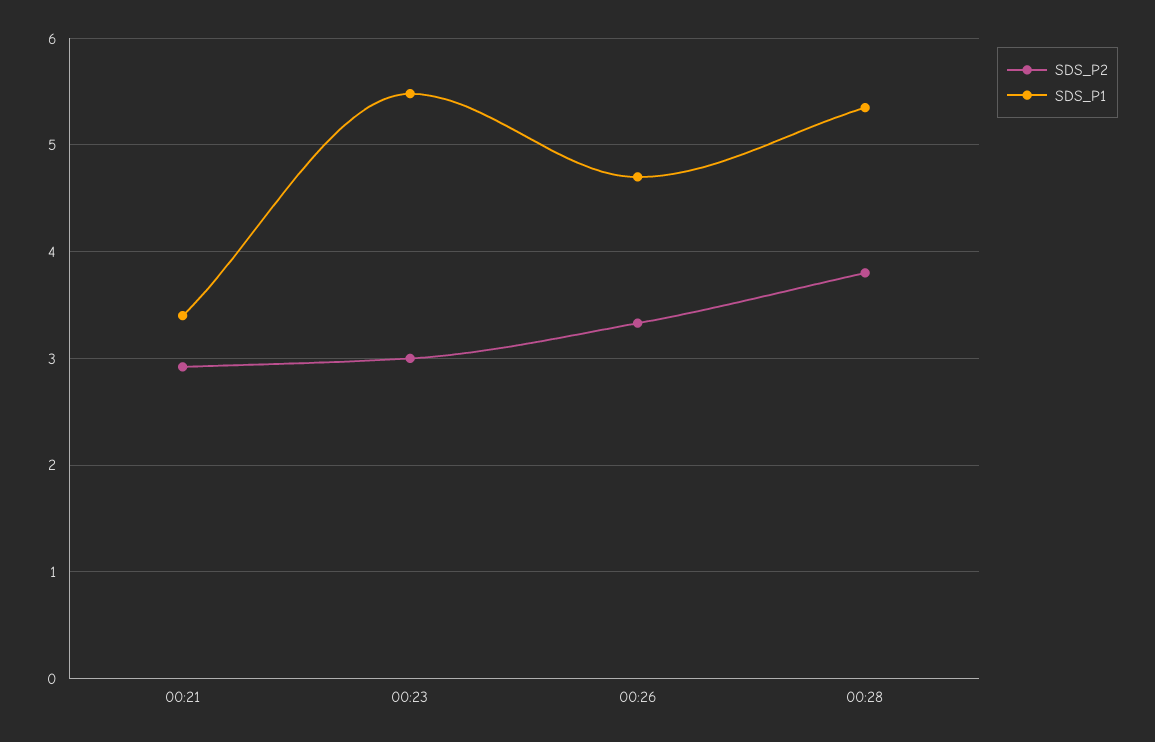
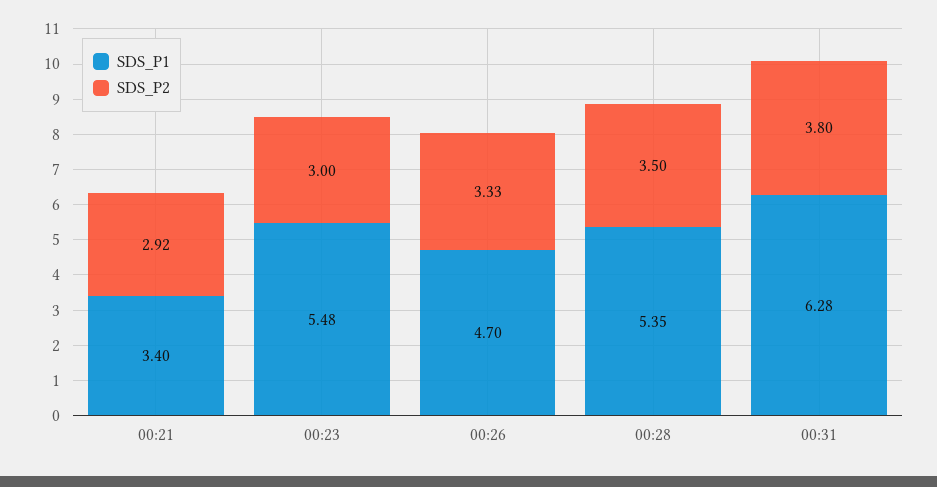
SDS_P2, 00:28: 3.8 -> 3.5
SDS_P1, 00:31: none -> 6.28
SDS_P2, 00:31: none -> 3.8

